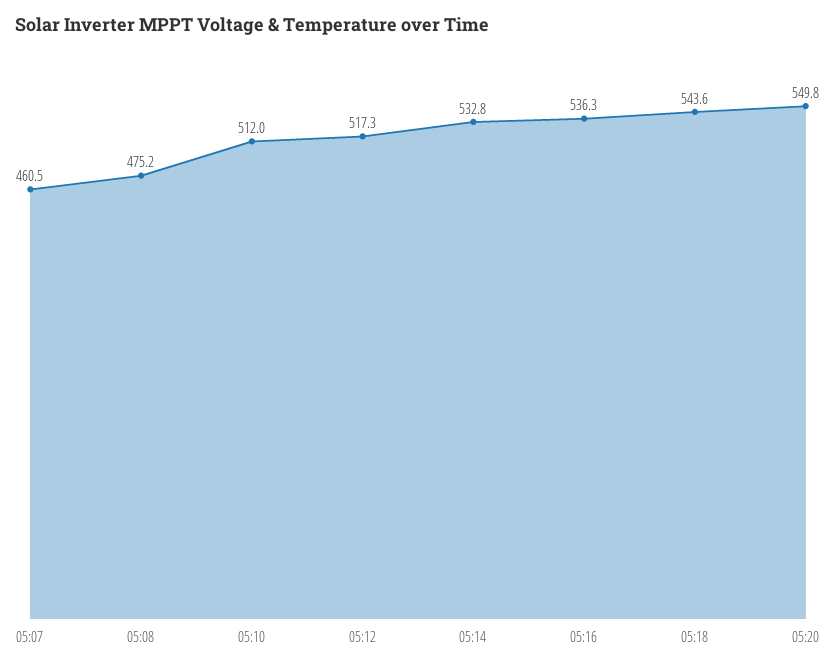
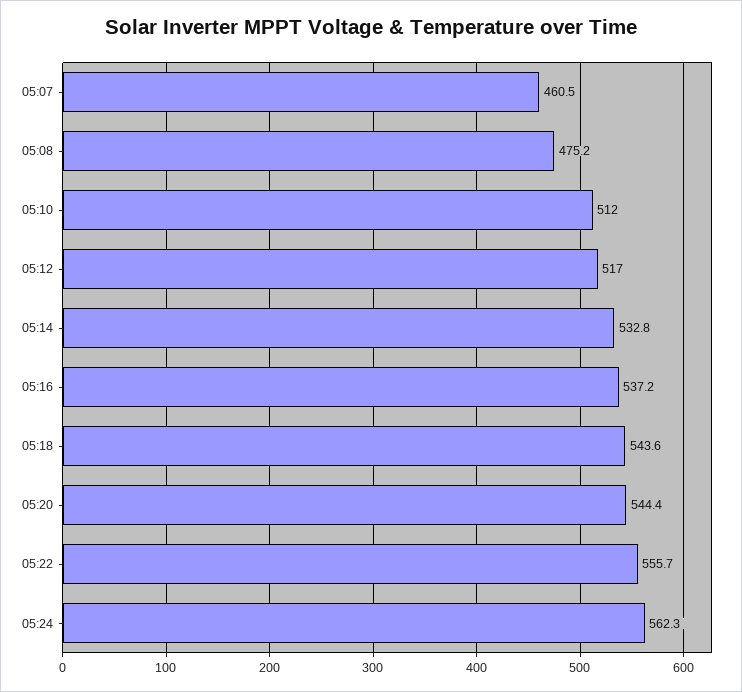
05:12: 517.3 -> 517
05:16: 536.3 -> 537.2
05:20: 549.8 -> 544.4
05:22: none -> 555.7
05:24: none -> 562.3

